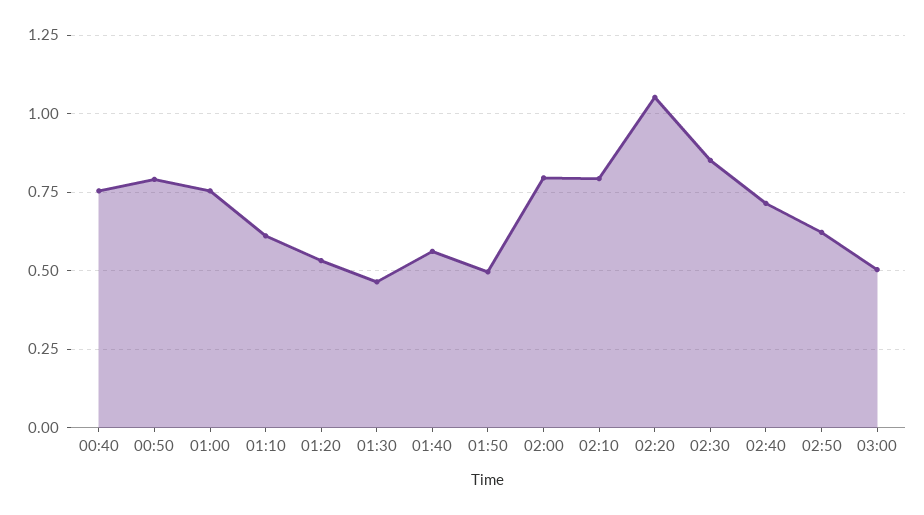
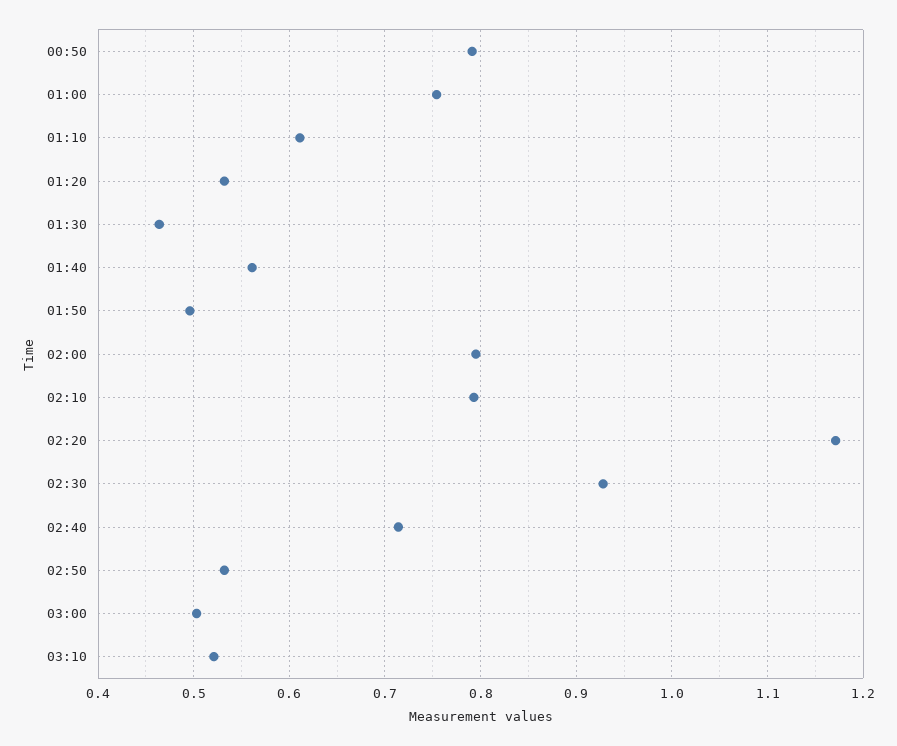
00:40: 0.75 -> none
02:20: 1.05 -> 1.17
02:30: 0.85 -> 0.93
02:50: 0.625 -> 0.53
03:10: none -> 0.52

